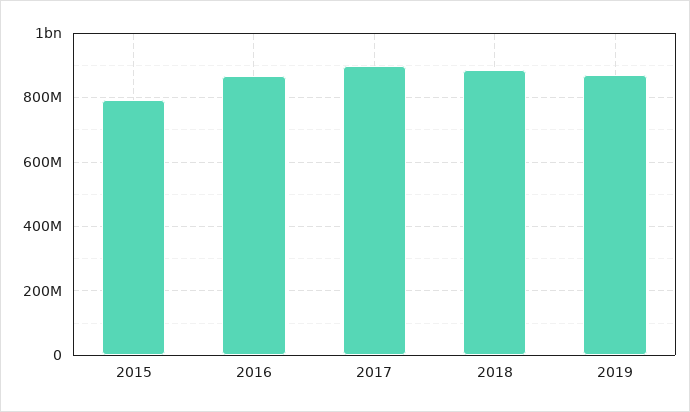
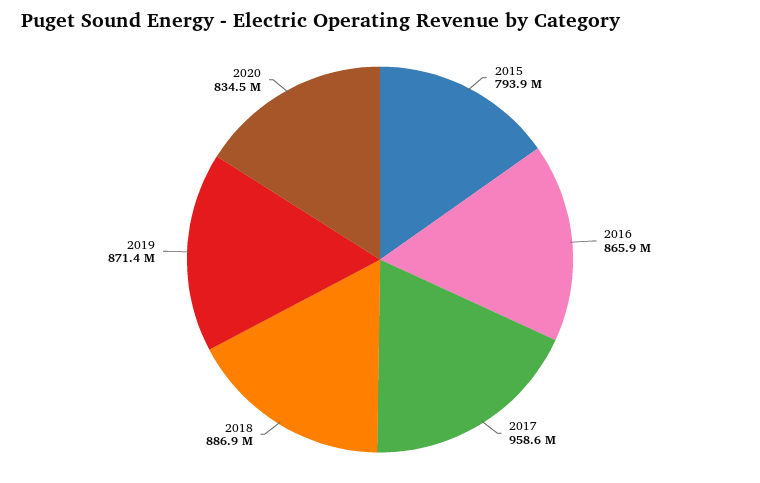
2017: 900000000 -> 958600000
2020: none -> 834500000

